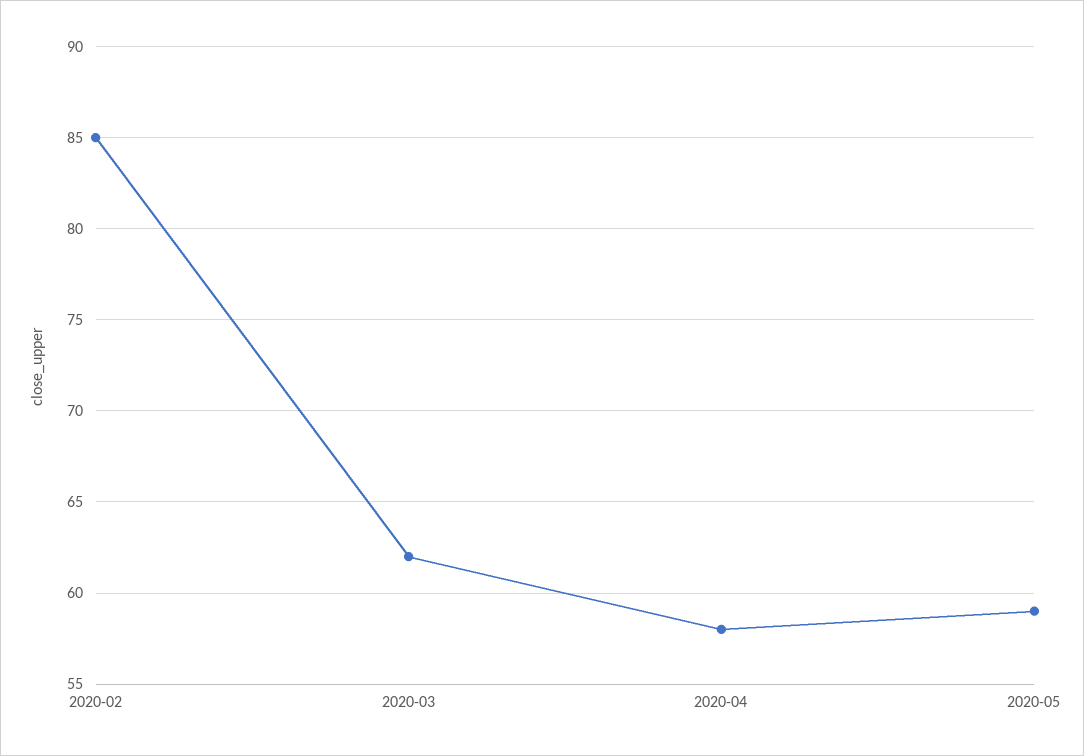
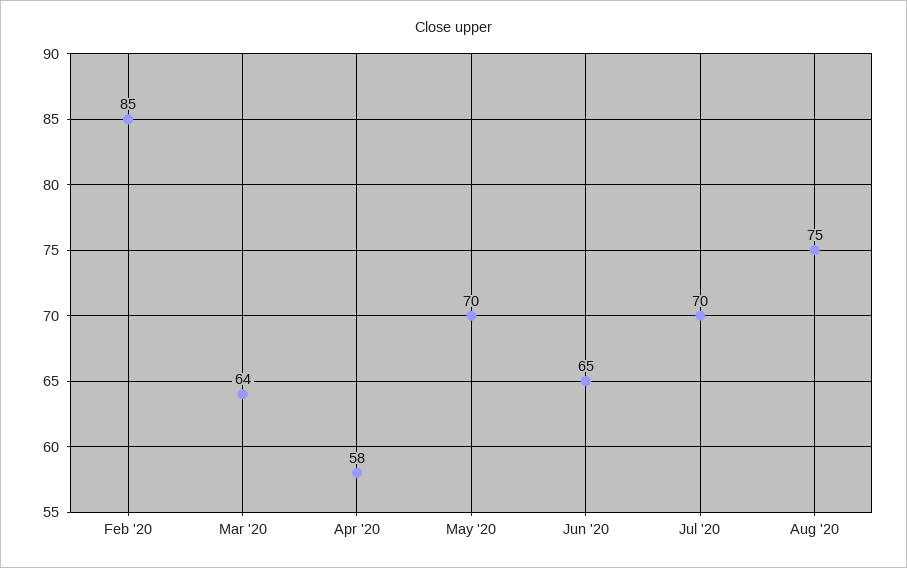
2020-03: 62 -> 64
2020-05: 59 -> 70
Jun '20: none -> 65
Jul '20: none -> 70
Aug '20: none -> 75

